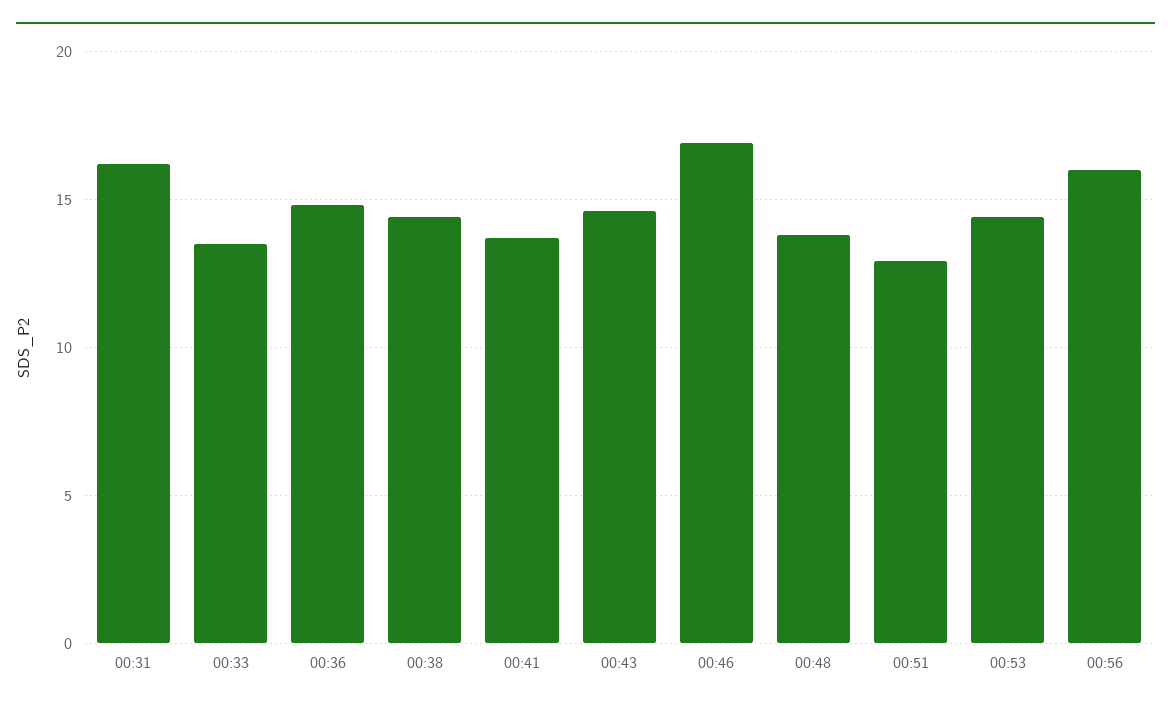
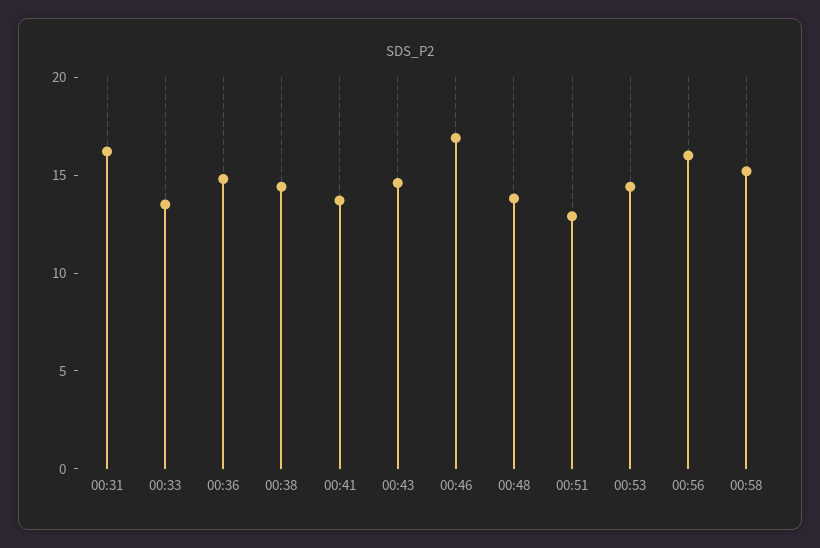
00:58: none -> 15

